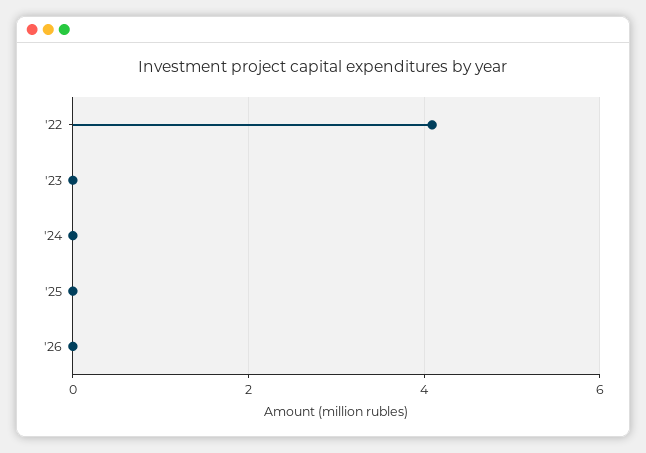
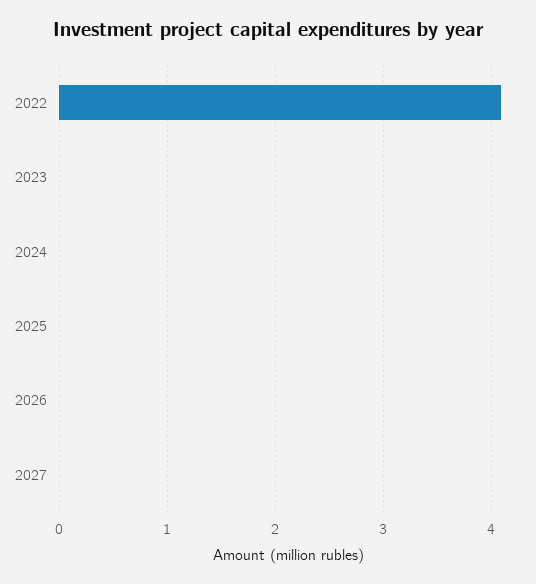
2027: none -> 0

